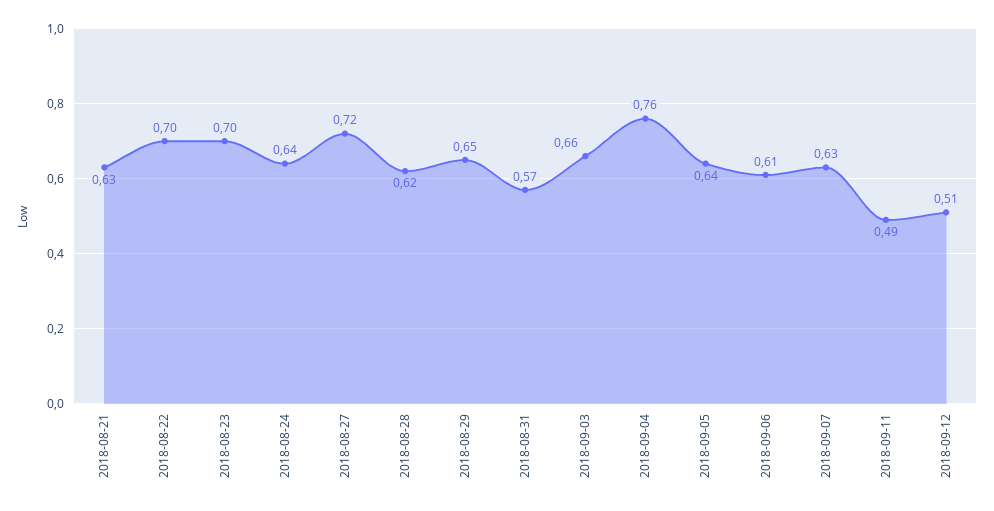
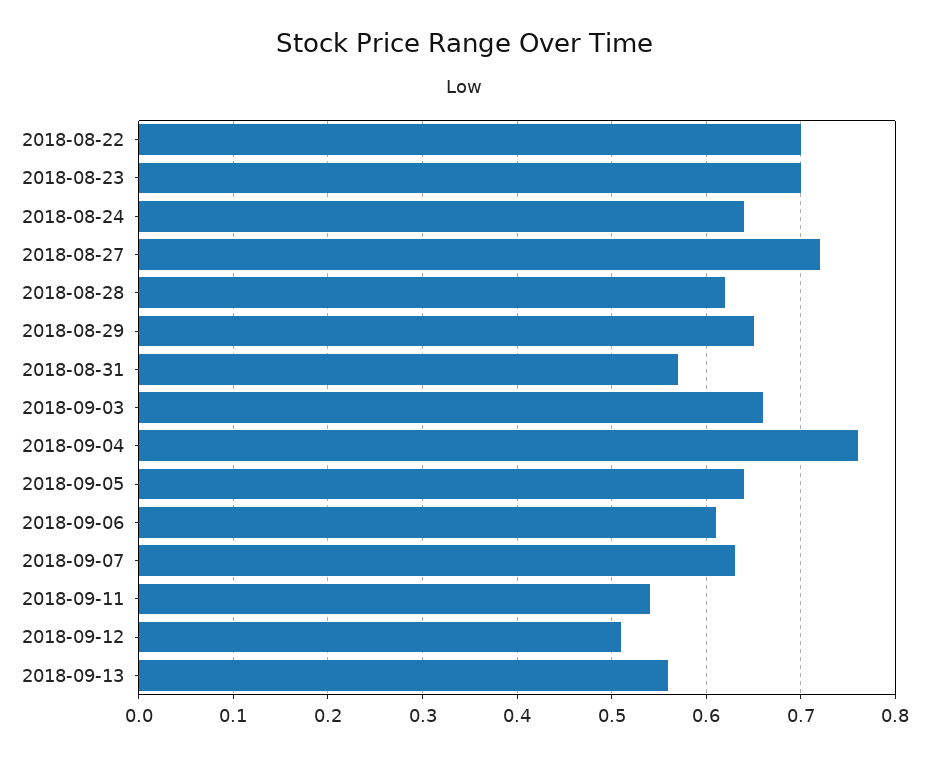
2018-08-21: 0.63 -> none
2018-09-11: 0.49 -> 0.54
2018-09-13: none -> 0.56

